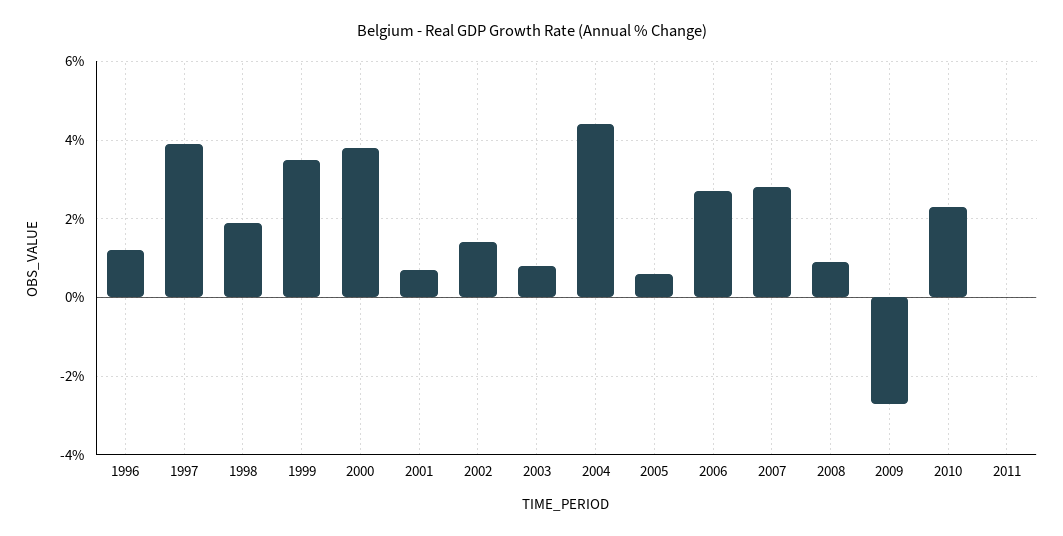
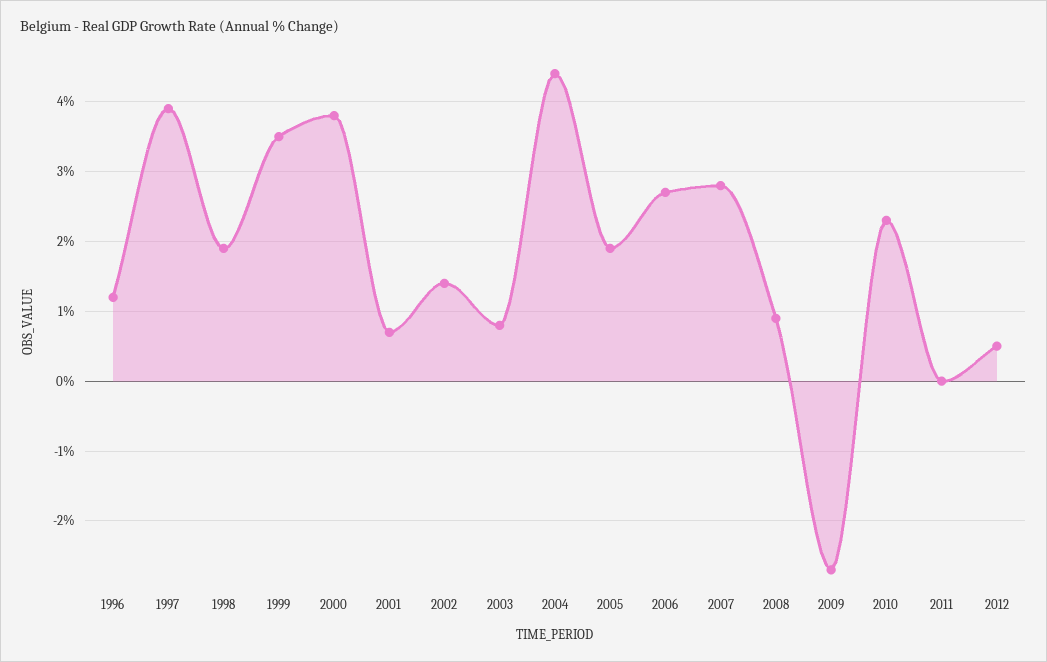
2005: 0.5 -> 1.9
2012: none -> 0.5

